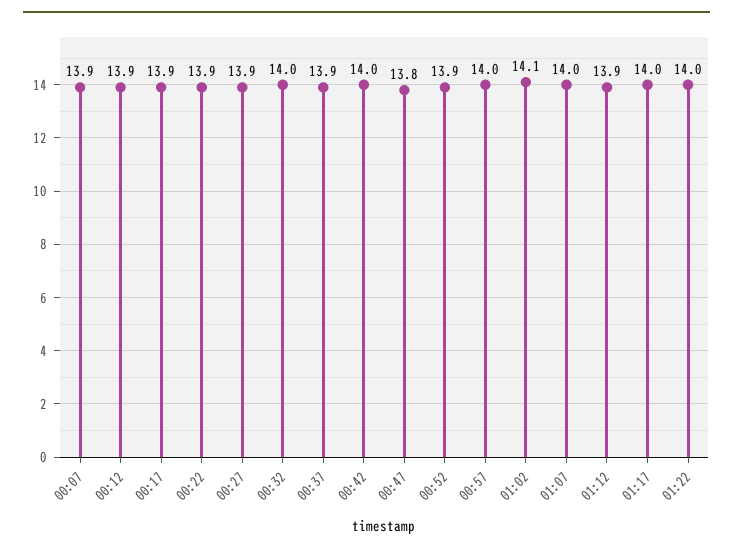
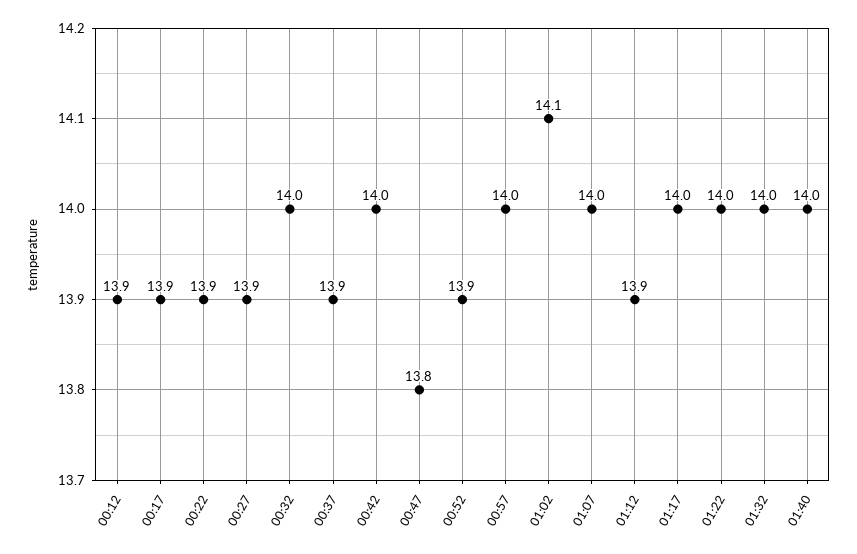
00:07: 13.9 -> none
01:32: none -> 14
01:40: none -> 14

